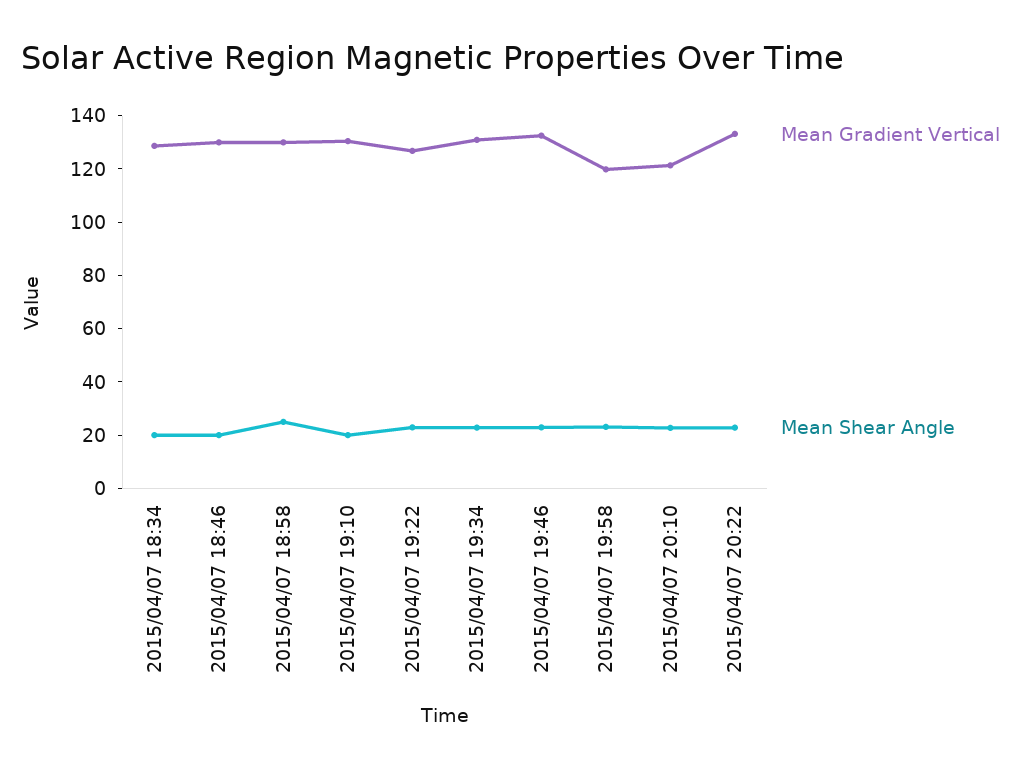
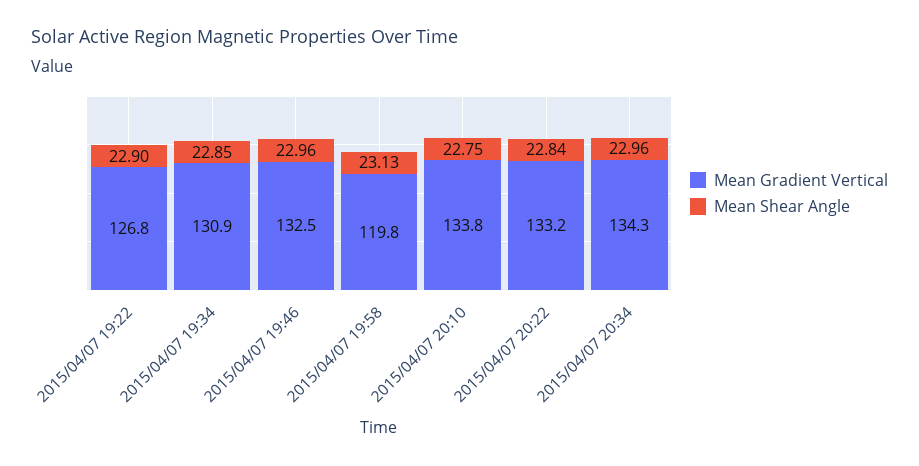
Mean Gradient Vertical, 2015/04/07 18:34: 130 -> none
Mean Shear Angle, 2015/04/07 18:34: 20 -> none
Mean Gradient Vertical, 2015/04/07 18:46: 130 -> none
Mean Shear Angle, 2015/04/07 18:46: 20 -> none
Mean Gradient Vertical, 2015/04/07 18:58: 130 -> none
Mean Shear Angle, 2015/04/07 18:58: 25 -> none
Mean Gradient Vertical, 2015/04/07 19:10: 130 -> none
Mean Shear Angle, 2015/04/07 19:10: 20 -> none
Mean Gradient Vertical, 2015/04/07 20:10: 120 -> 133.8
Mean Gradient Vertical, 2015/04/07 20:34: none -> 134.3
Mean Shear Angle, 2015/04/07 20:34: none -> 22.96

